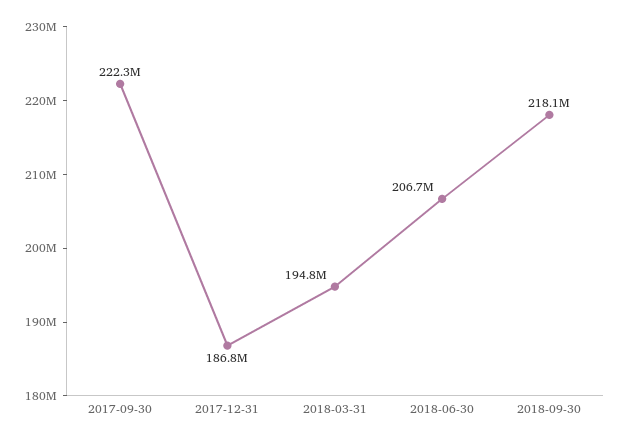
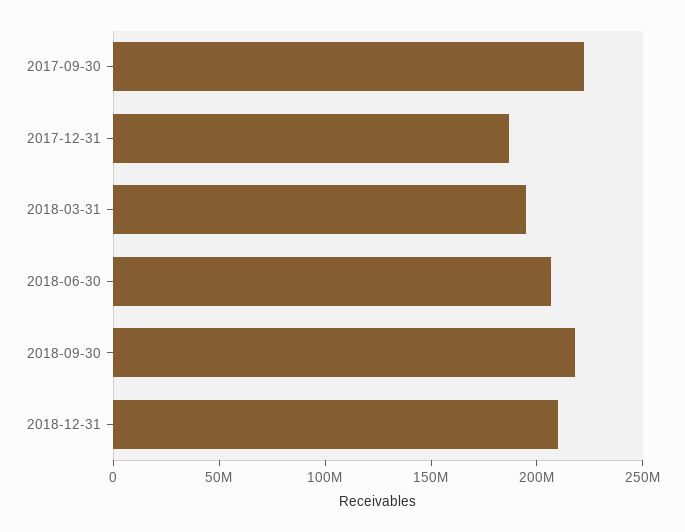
2018-12-31: none -> 210000000

